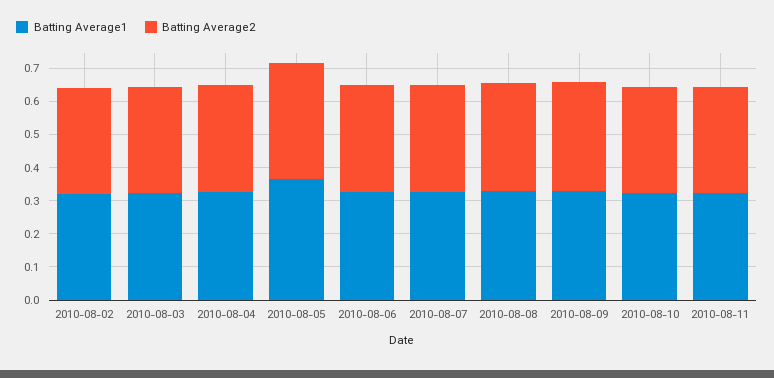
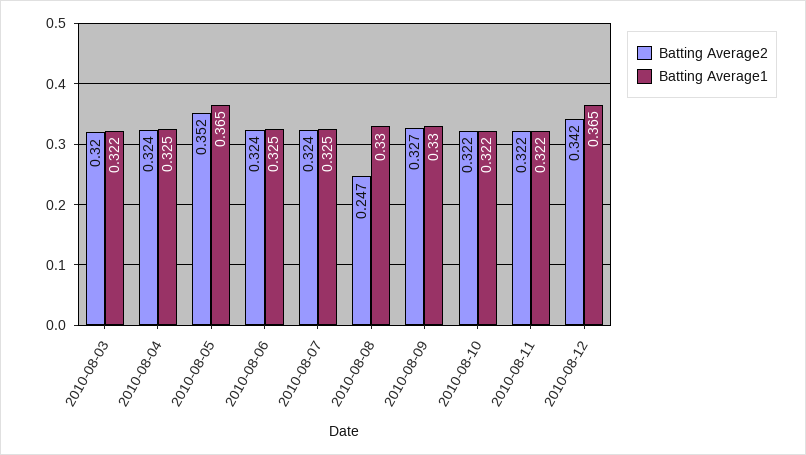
Batting Average1, 2010-08-02: 0.325 -> none
Batting Average2, 2010-08-02: 0.325 -> none
Batting Average2, 2010-08-08: 0.325 -> 0.247
Batting Average2, 2010-08-12: none -> 0.342
Batting Average1, 2010-08-12: none -> 0.365

